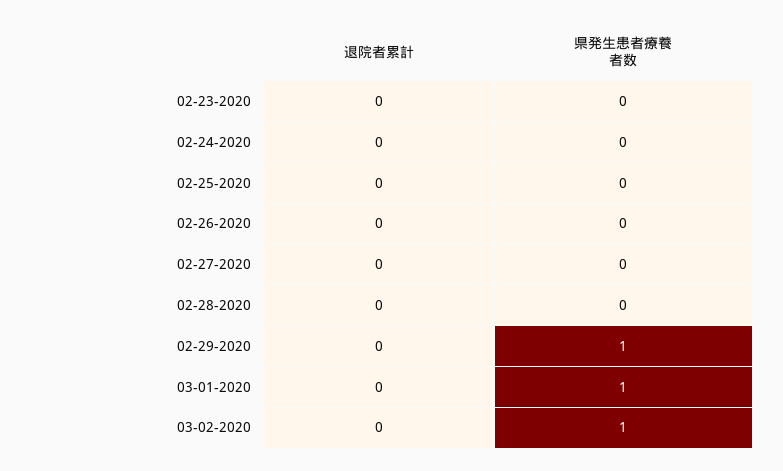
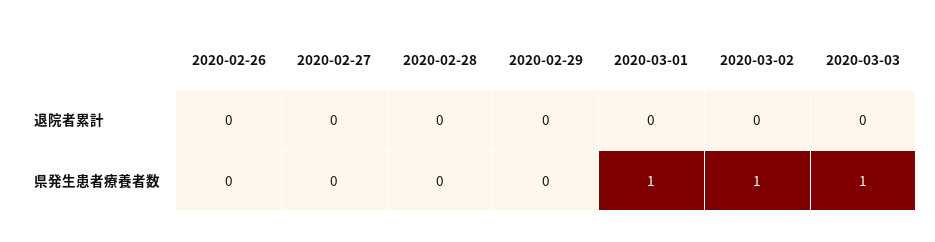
退院者累計, 02-23-2020: 0 -> none
県発生患者療養者数, 02-23-2020: 0 -> none
退院者累計, 02-24-2020: 0 -> none
県発生患者療養者数, 02-24-2020: 0 -> none
退院者累計, 02-25-2020: 0 -> none
県発生患者療養者数, 02-25-2020: 0 -> none
県発生患者療養者数, 02-29-2020: 1 -> 0
退院者累計, 2020-03-03: none -> 0
県発生患者療養者数, 2020-03-03: none -> 1

